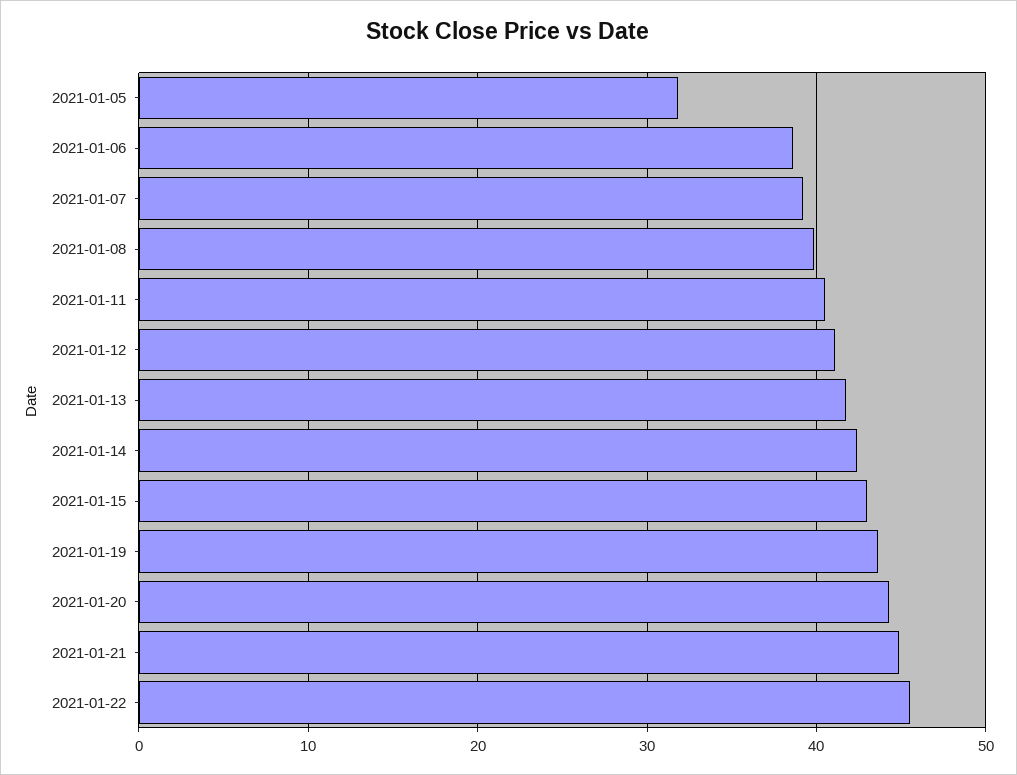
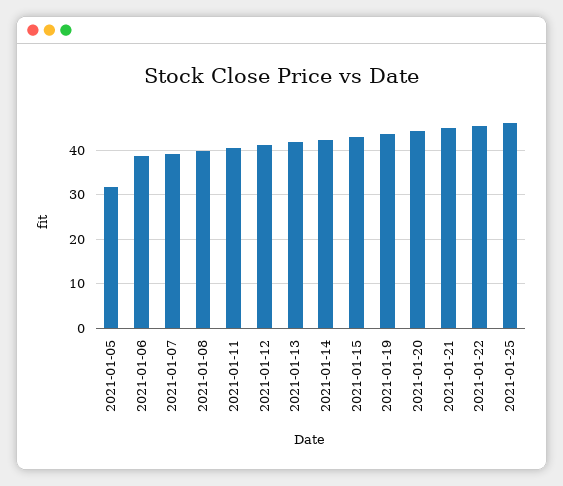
2021-01-25: none -> 46

